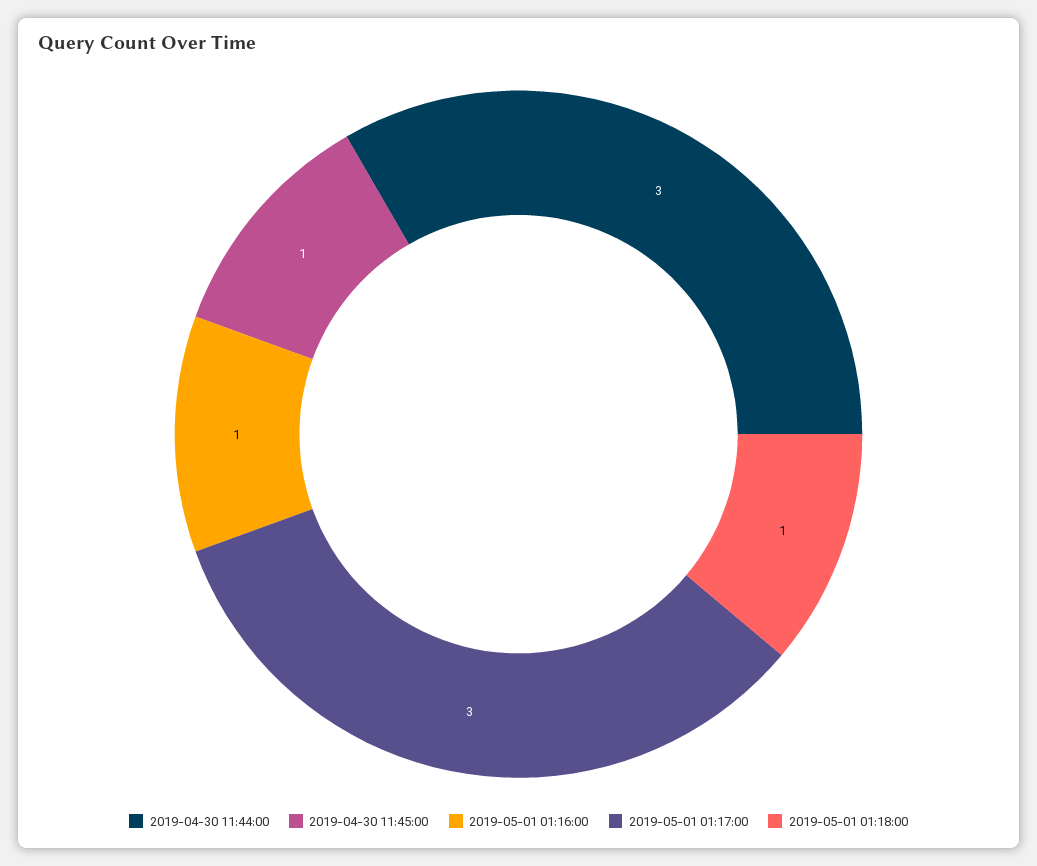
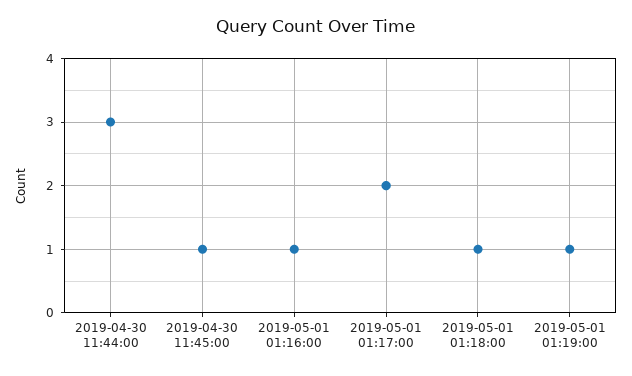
2019-05-01 01:17:00: 3 -> 2
2019-05-01 01:19:00: none -> 1

